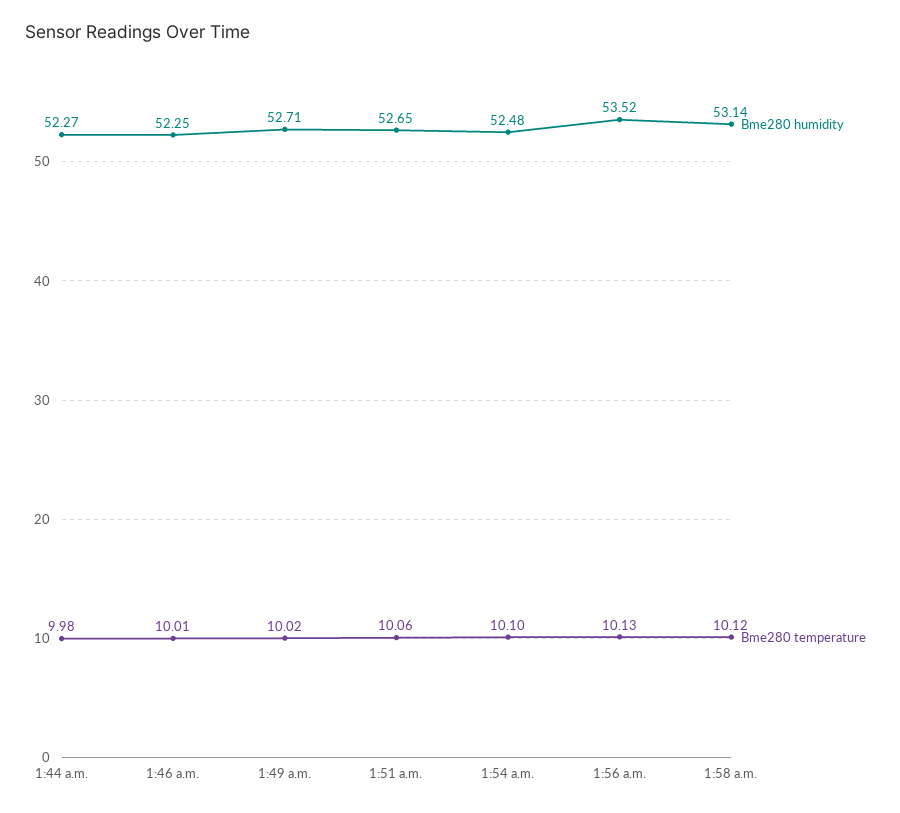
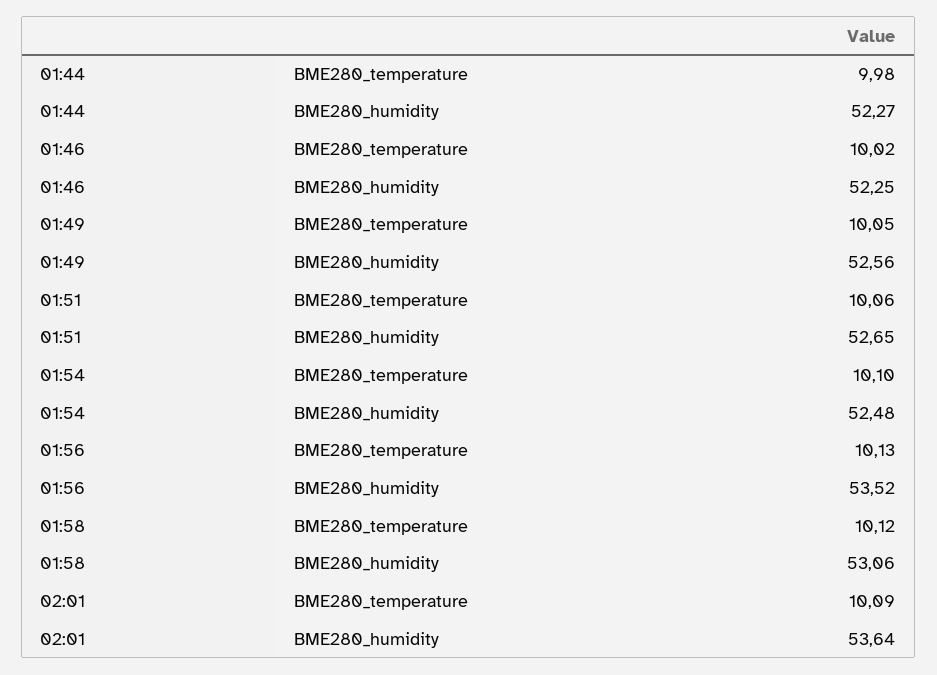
Bme280 temperature, 1:46 a.m.: 10.01 -> 10.02
Bme280 humidity, 1:49 a.m.: 52.71 -> 52.56
Bme280 temperature, 1:49 a.m.: 10.02 -> 10.05
Bme280 humidity, 1:58 a.m.: 53.14 -> 53.06
Bme280 temperature, 02:01: none -> 10.09
Bme280 humidity, 02:01: none -> 53.64

